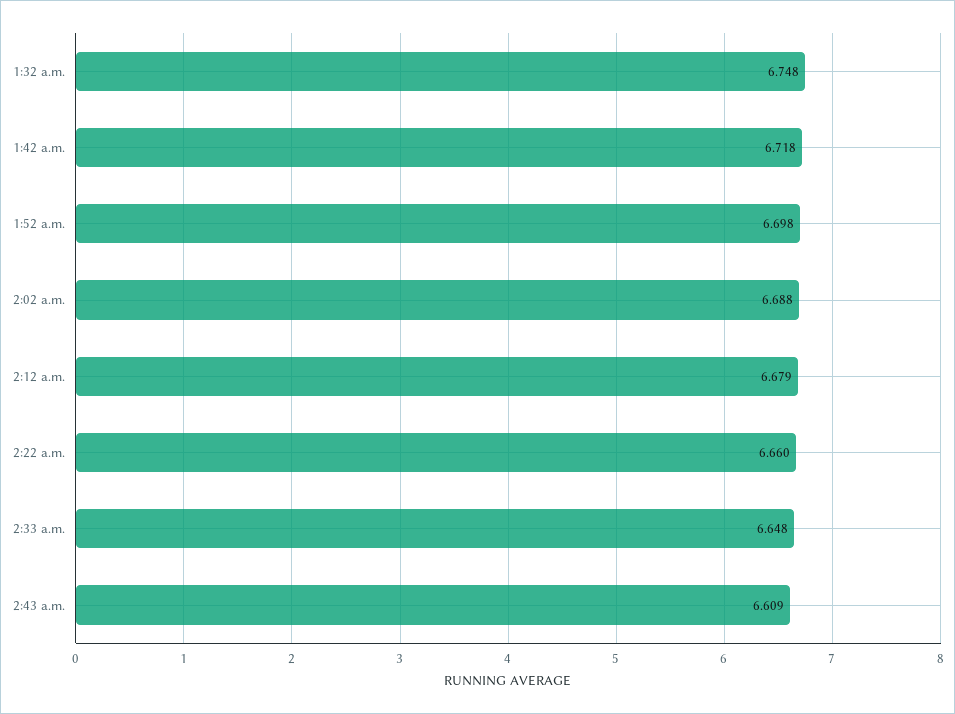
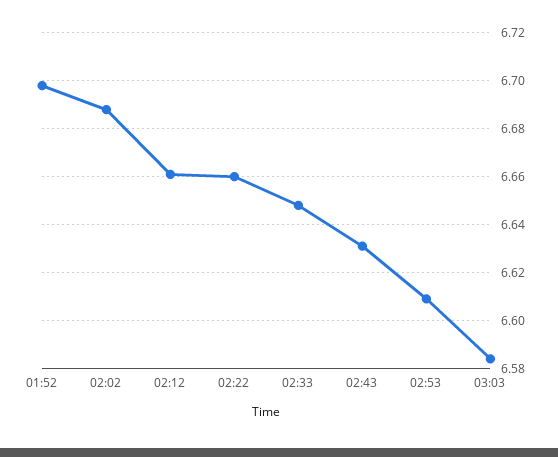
1:32 a.m.: 6.748 -> none
1:42 a.m.: 6.718 -> none
2:12 a.m.: 6.679 -> 6.66
2:43 a.m.: 6.609 -> 6.63
02:53: none -> 6.61
03:03: none -> 6.585

